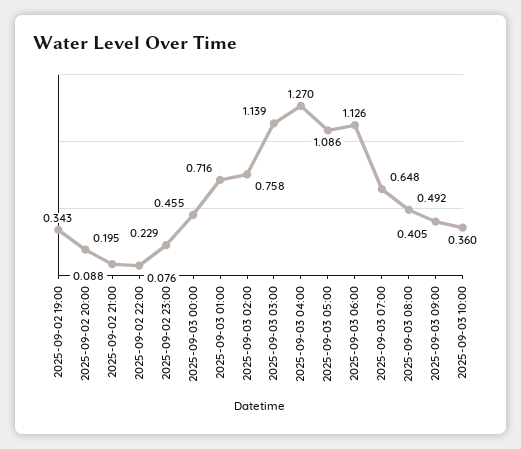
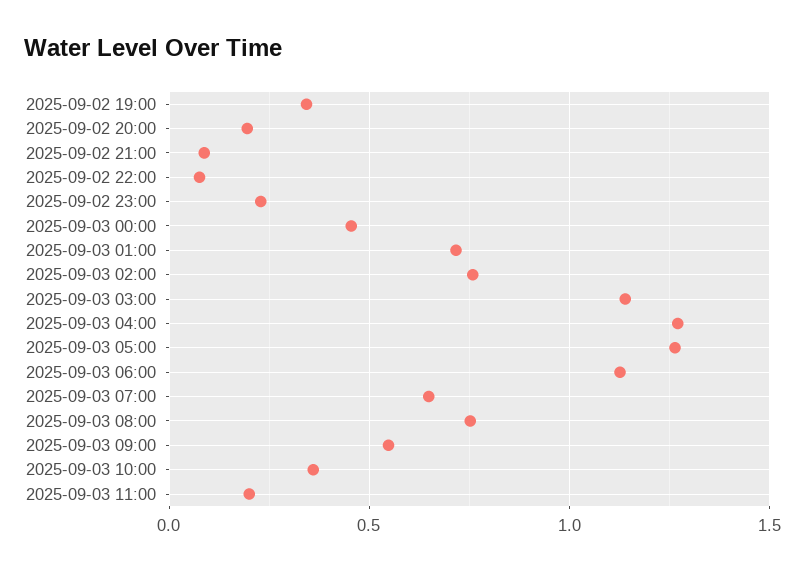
2025-09-03 05:00: 1.086 -> 1.25
2025-09-03 08:00: 0.492 -> 0.75
2025-09-03 09:00: 0.405 -> 0.55
2025-09-03 11:00: none -> 0.2

